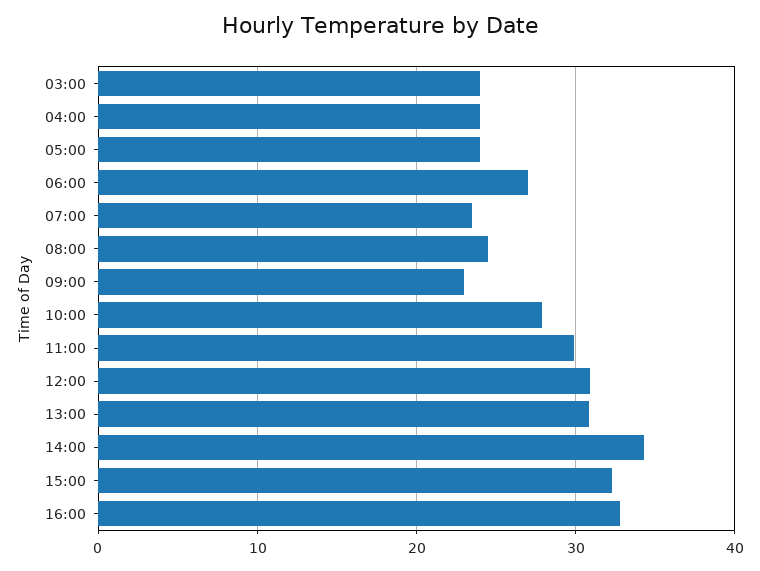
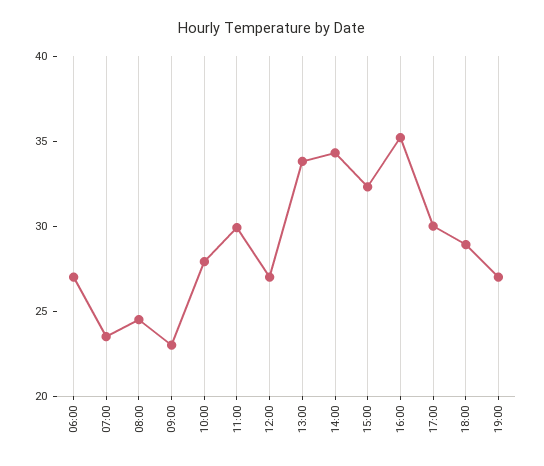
03:00: 24 -> none
04:00: 24 -> none
05:00: 24 -> none
12:00: 31 -> 27
13:00: 31 -> 34
16:00: 33 -> 35
17:00: none -> 30
18:00: none -> 29
19:00: none -> 27

